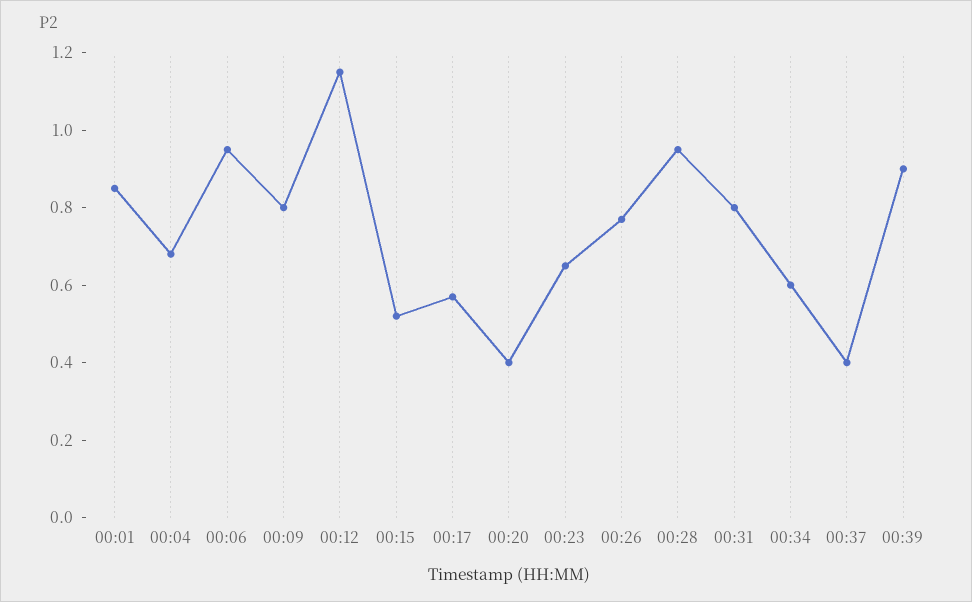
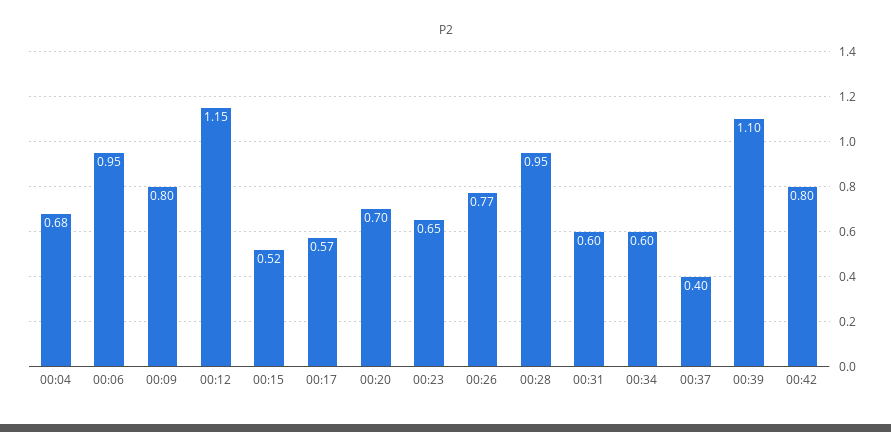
00:01: 0.85 -> none
00:20: 0.4 -> 0.7
00:31: 0.8 -> 0.6
00:39: 0.9 -> 1.1
00:42: none -> 0.8

